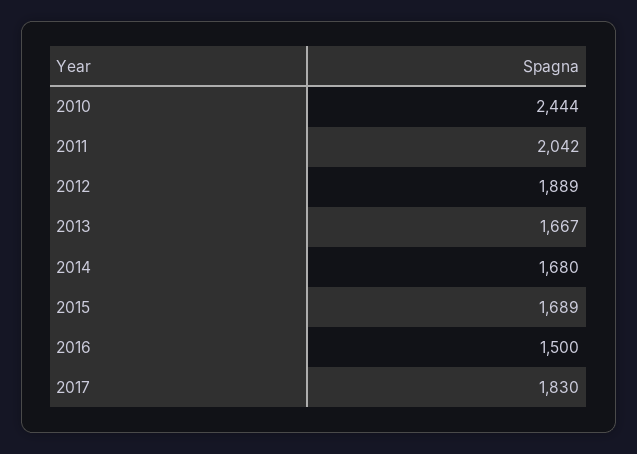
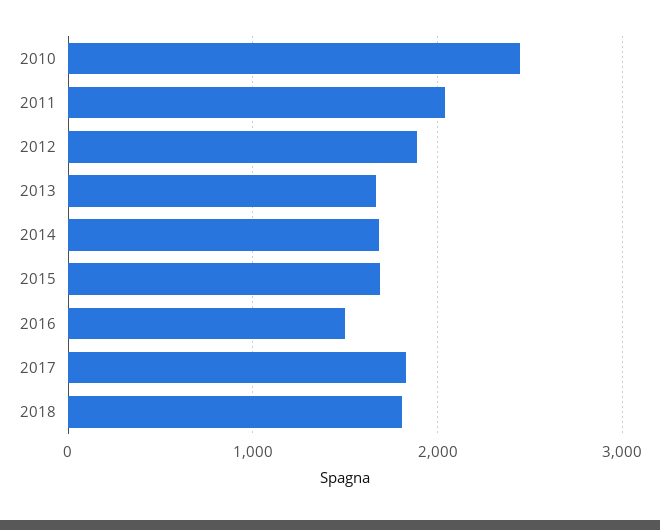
2018: none -> 1800

